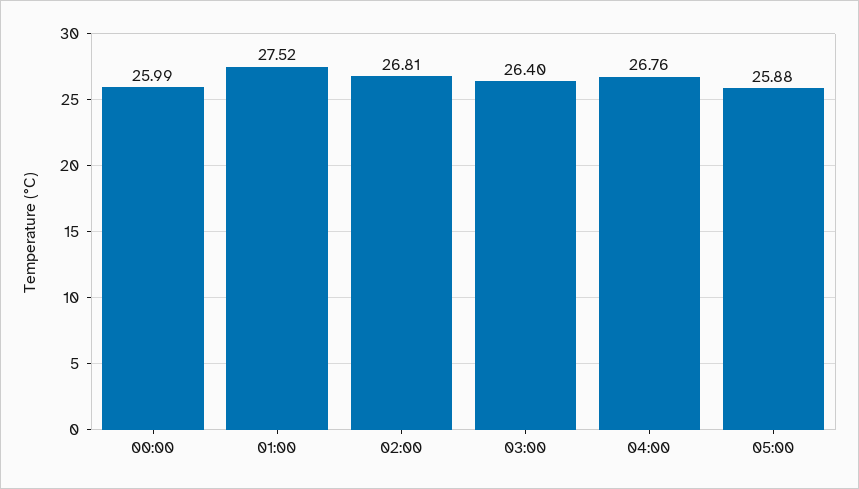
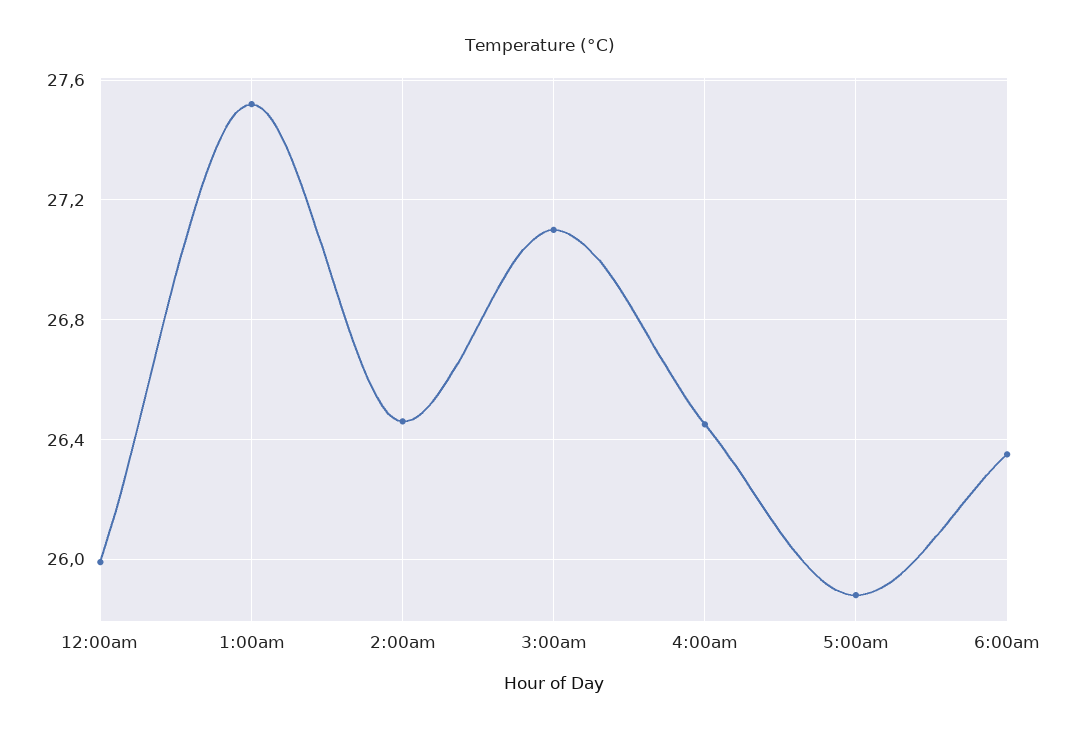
02:00: 26.81 -> 26.45
03:00: 26.4 -> 27.1
04:00: 26.76 -> 26.45
6:00am: none -> 26.35

